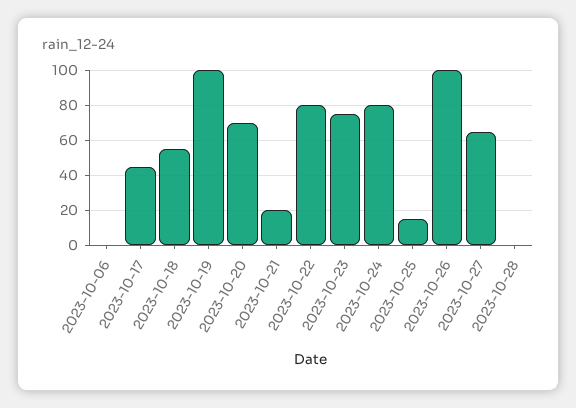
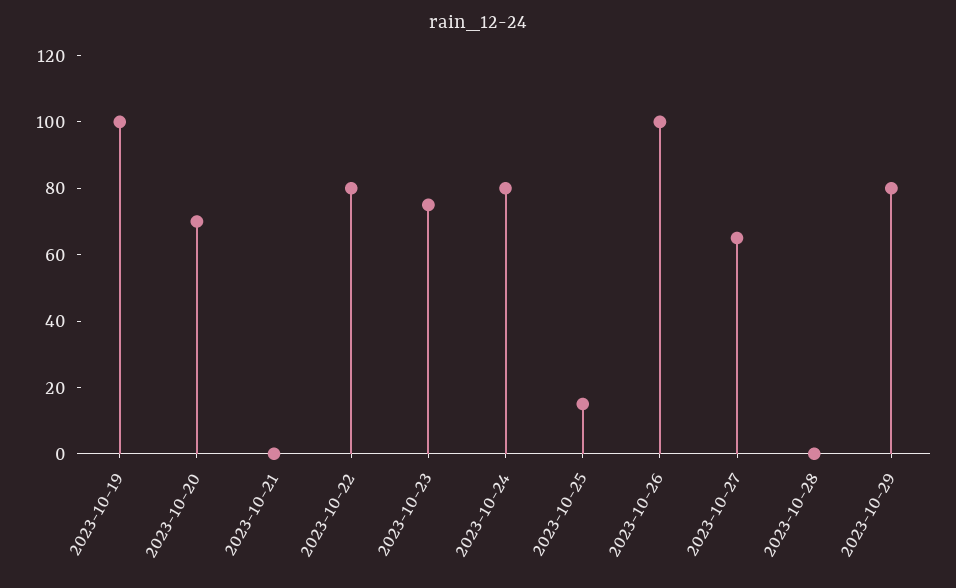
2023-10-06: 0 -> none
2023-10-17: 45 -> none
2023-10-18: 55 -> none
2023-10-21: 20 -> 0
2023-10-29: none -> 80

